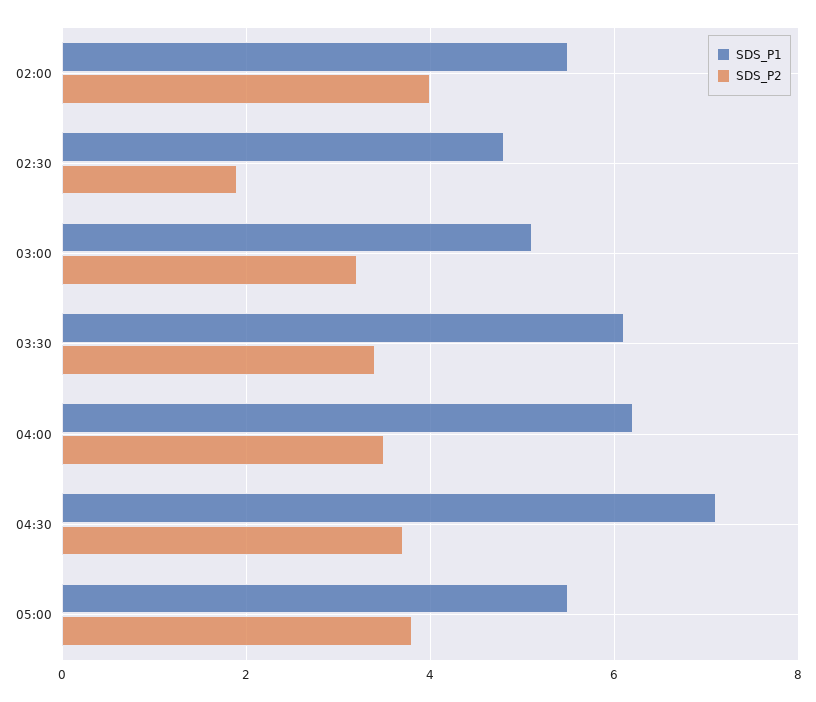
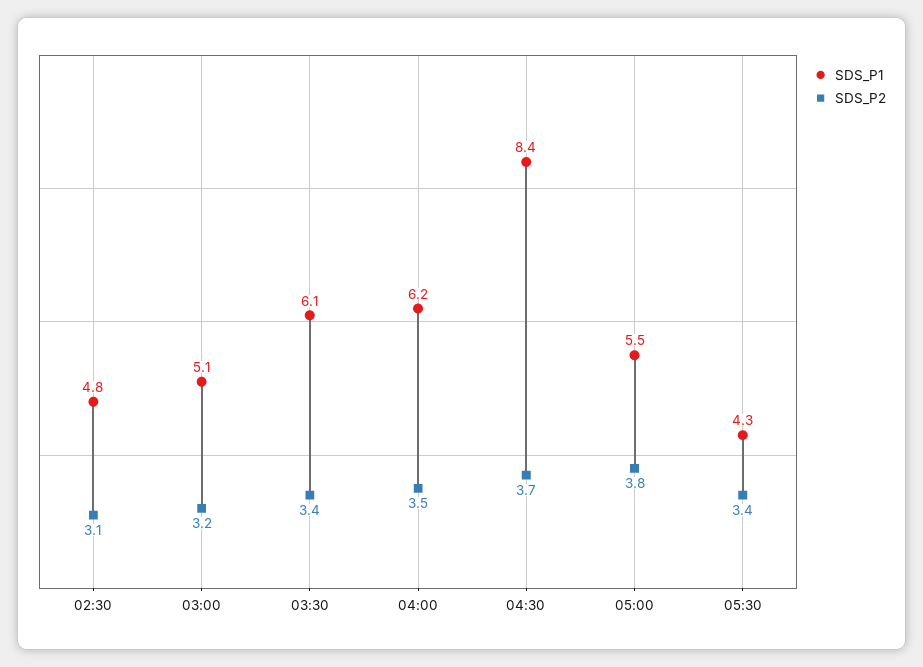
SDS_P1, 02:00: 5.5 -> none
SDS_P2, 02:00: 4 -> none
SDS_P2, 02:30: 2 -> 3.1
SDS_P1, 04:30: 7 -> 8.4
SDS_P1, 05:30: none -> 4.3
SDS_P2, 05:30: none -> 3.4

